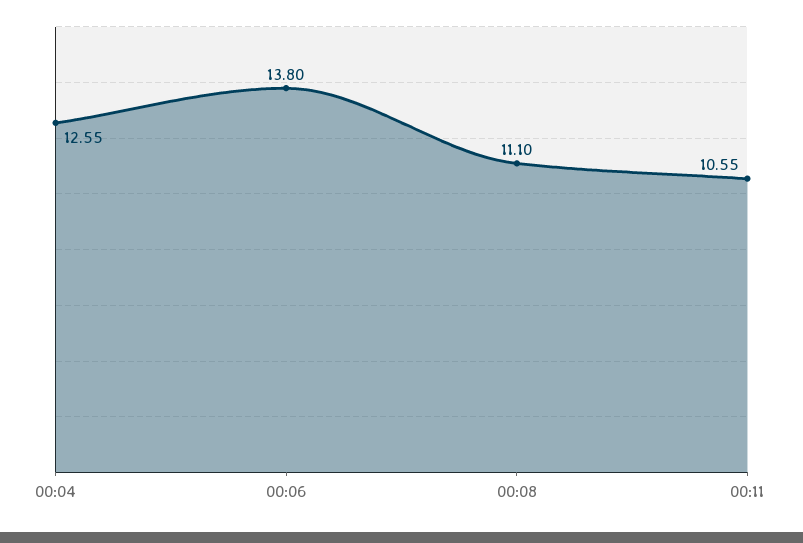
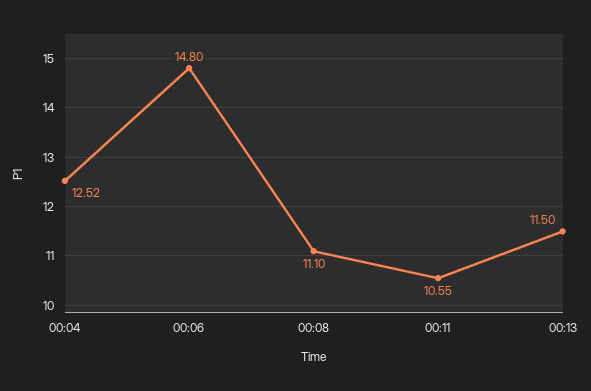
00:04: 12.55 -> 12.52
00:06: 13.8 -> 14.8
00:13: none -> 11.5

